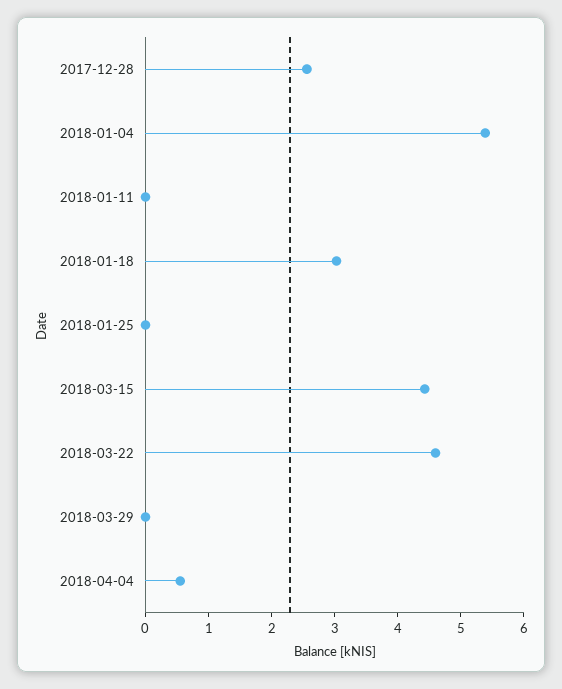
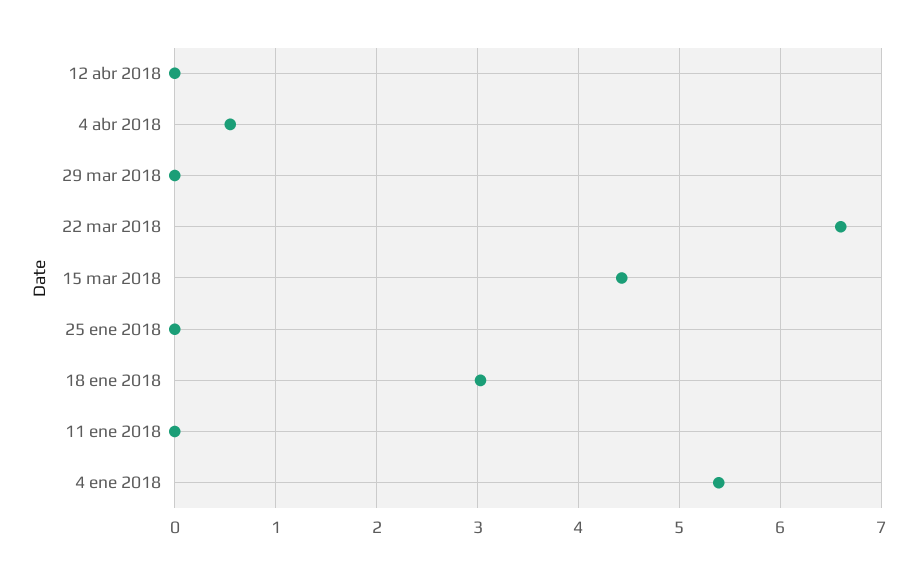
2017-12-28: 2.6 -> none
2018-03-22: 4.6 -> 6.6
12 abr 2018: none -> 0

